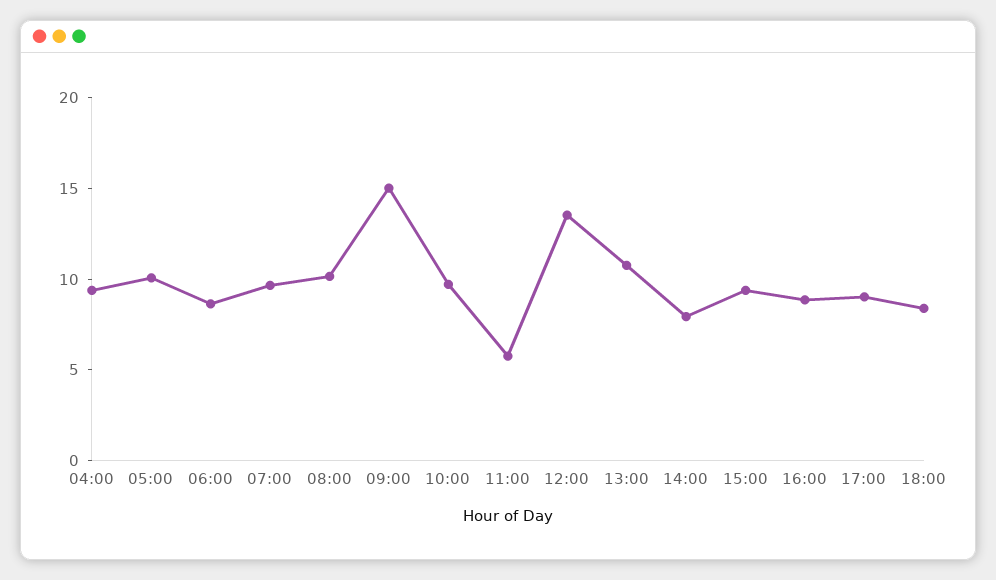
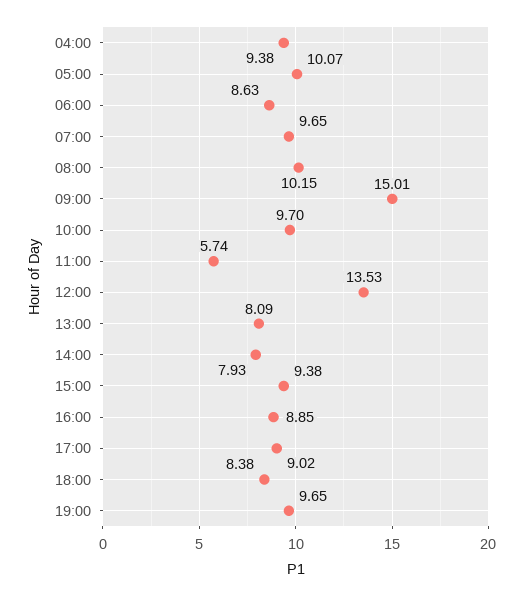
13:00: 11 -> 8.09
19:00: none -> 9.65

